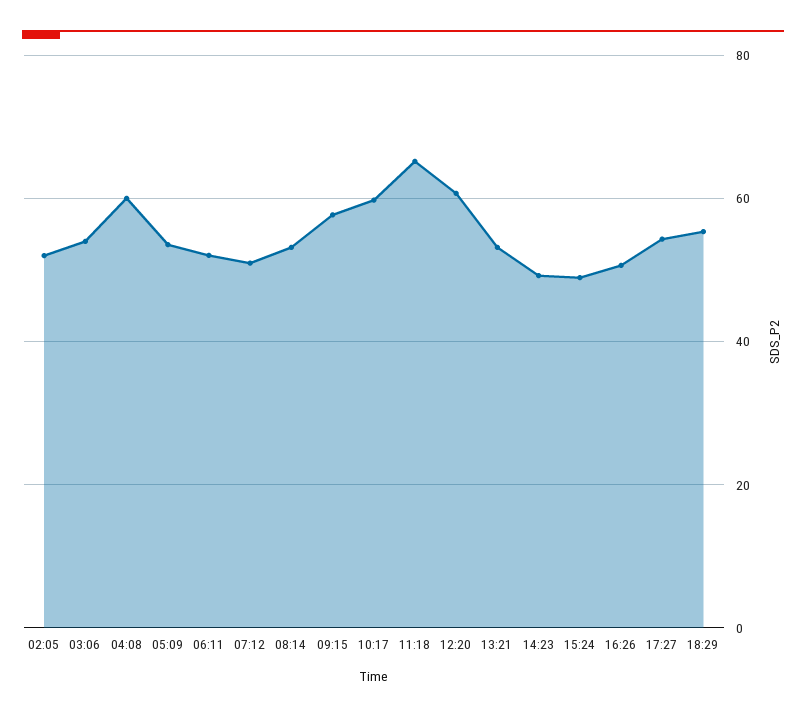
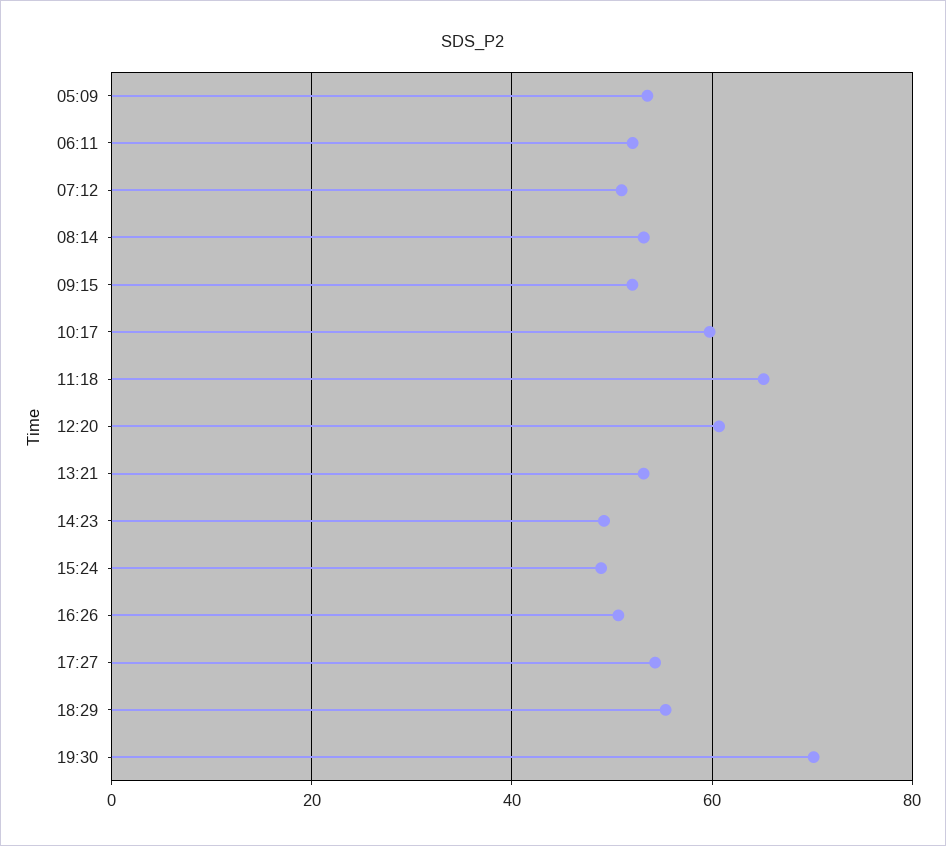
02:05: 52 -> none
03:06: 54 -> none
04:08: 60 -> none
09:15: 58 -> 52
19:30: none -> 70

